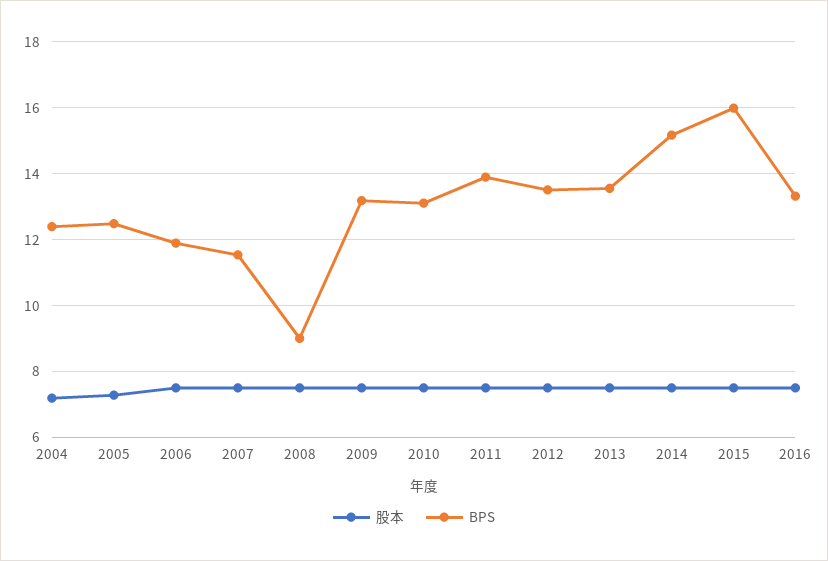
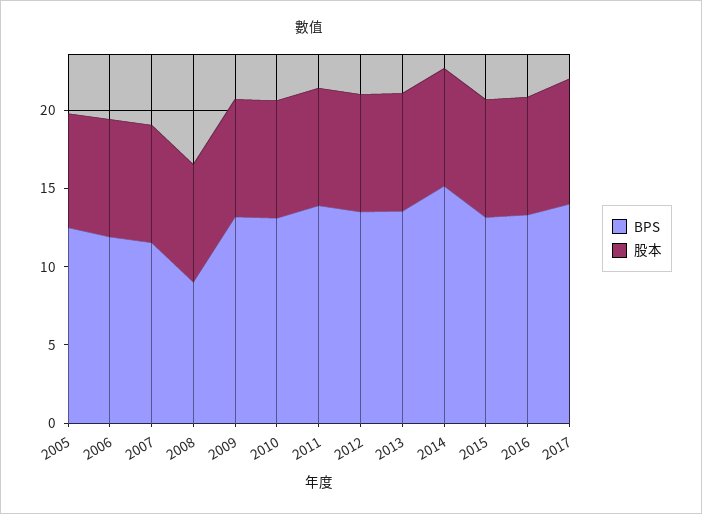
股本, 2004: 7.2 -> none
BPS, 2004: 12.4 -> none
BPS, 2015: 16 -> 13
BPS, 2017: none -> 14
股本, 2017: none -> 8

